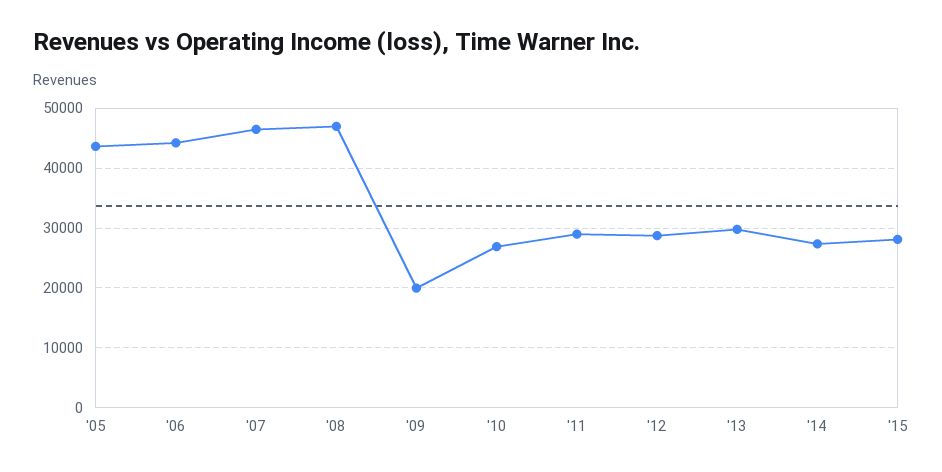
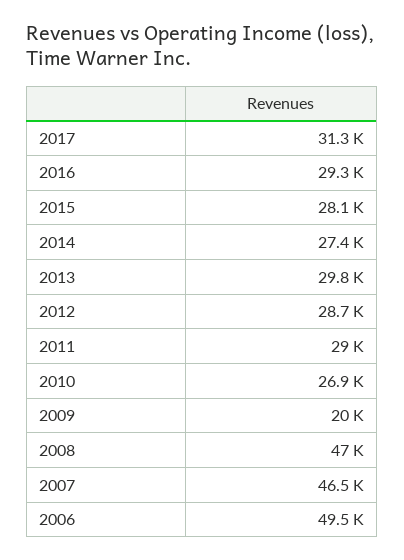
'05: 44000 -> none
'06: 44000 -> 49500
2017: none -> 31300
2016: none -> 29300

